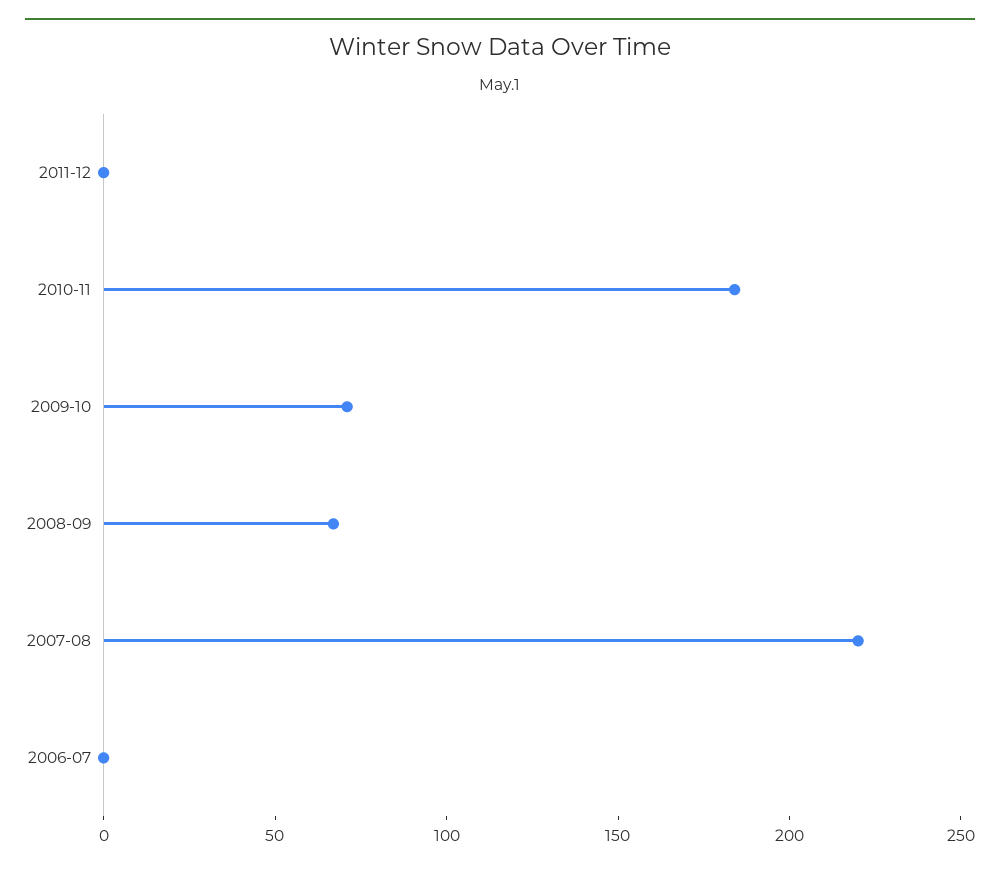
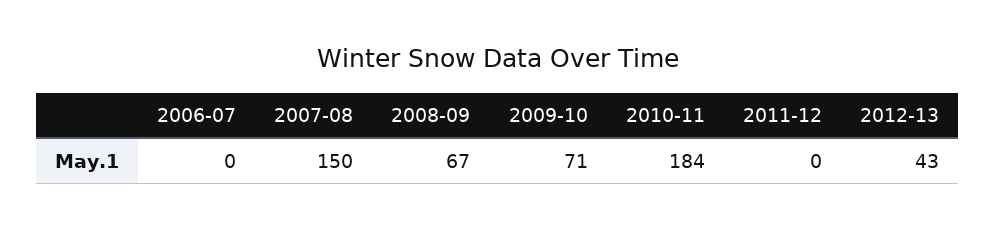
2007-08: 220 -> 150
2012-13: none -> 43

